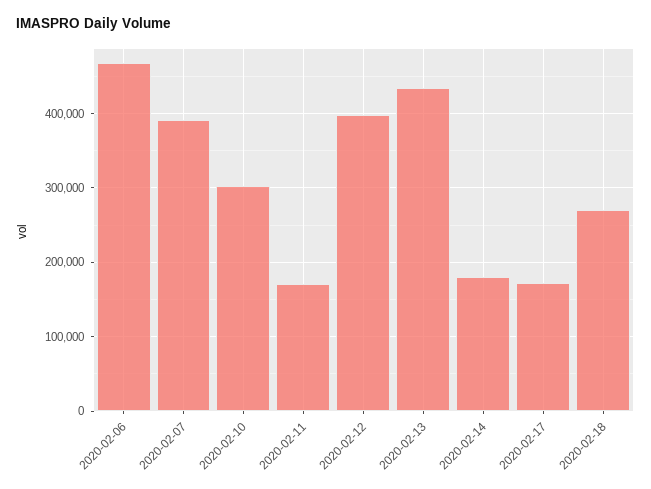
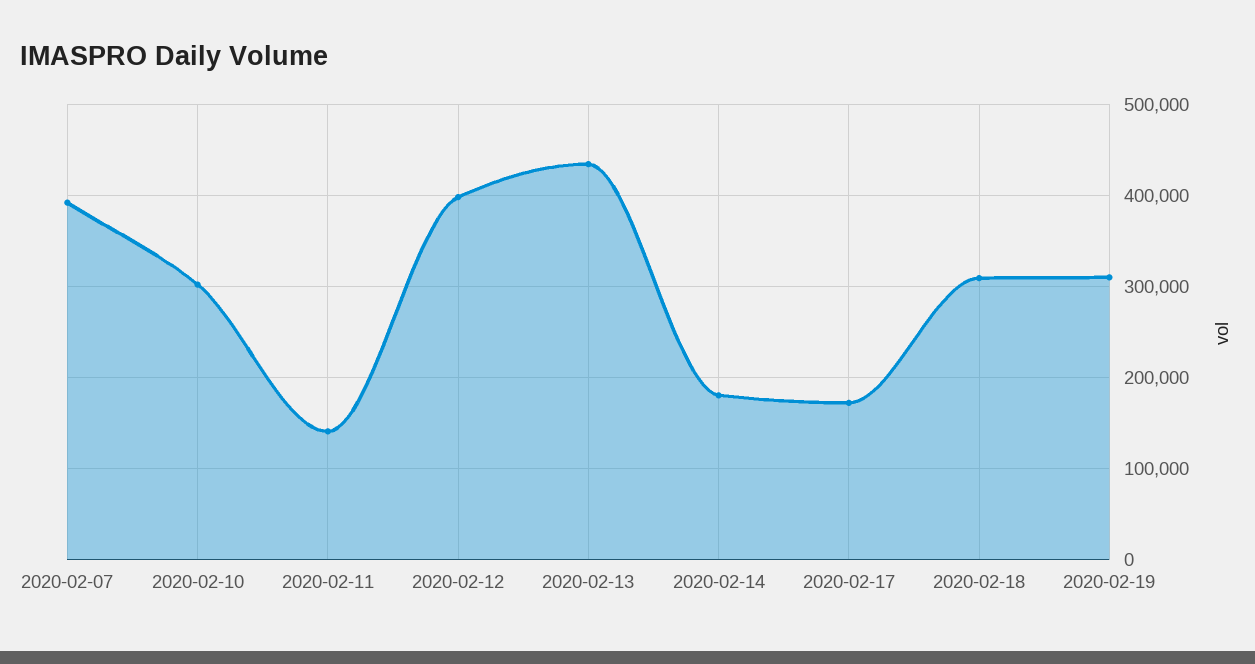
2020-02-06: 470000 -> none
2020-02-11: 170000 -> 140000
2020-02-18: 270000 -> 310000
2020-02-19: none -> 310000

